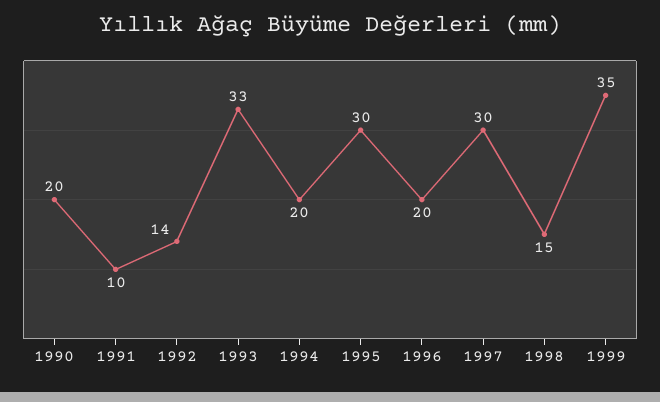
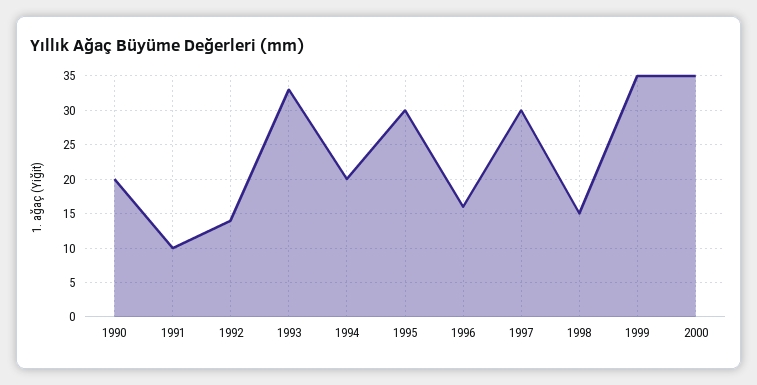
1996: 20 -> 16
2000: none -> 35

